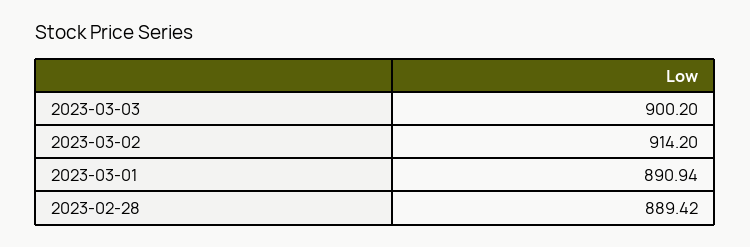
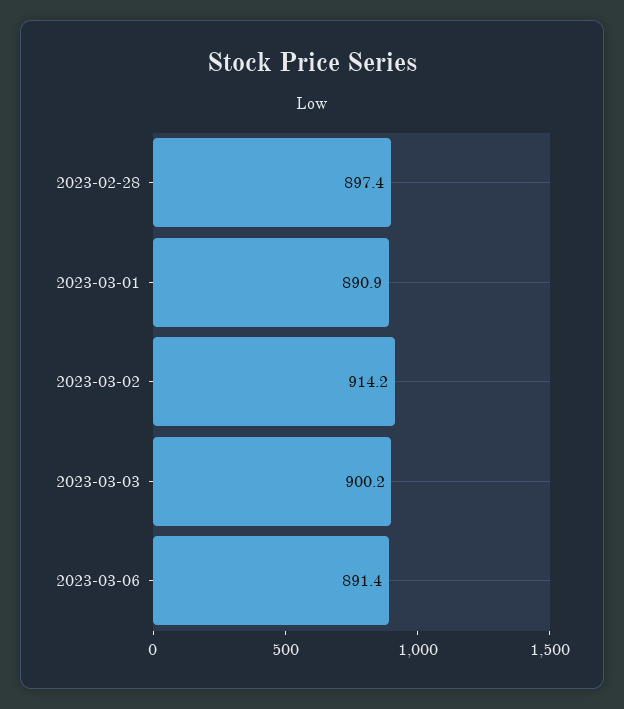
2023-02-28: 889.42 -> 897.4
2023-03-06: none -> 891.4

